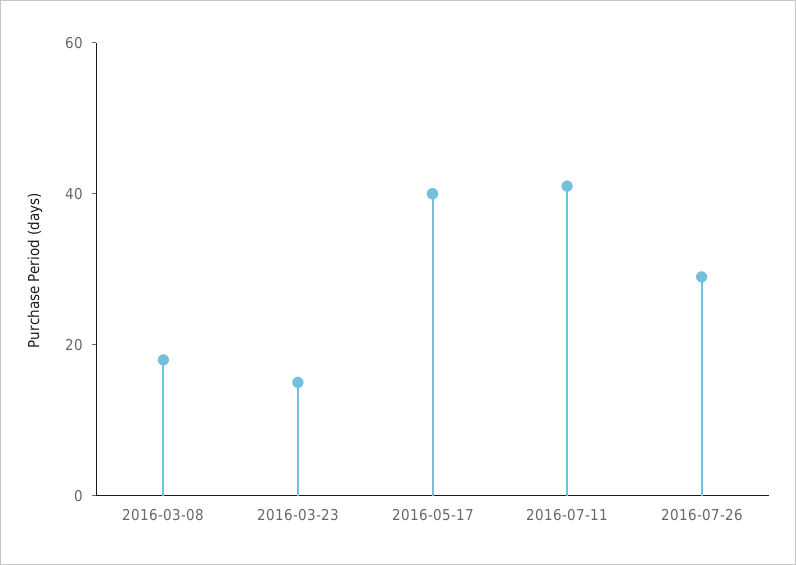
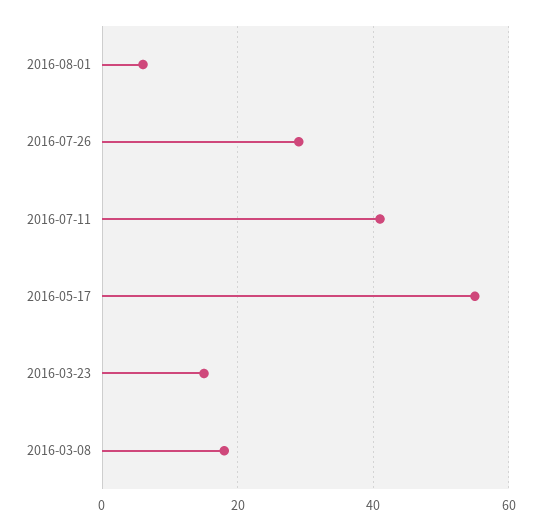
2016-05-17: 40 -> 55
2016-08-01: none -> 5

